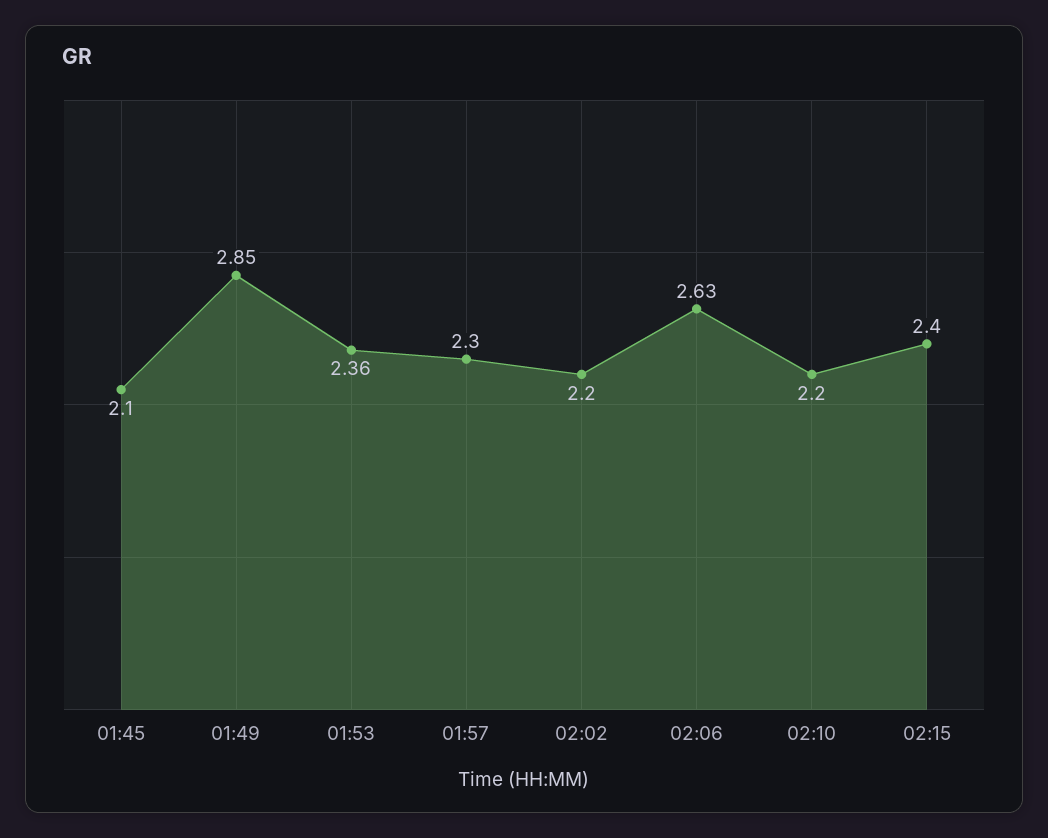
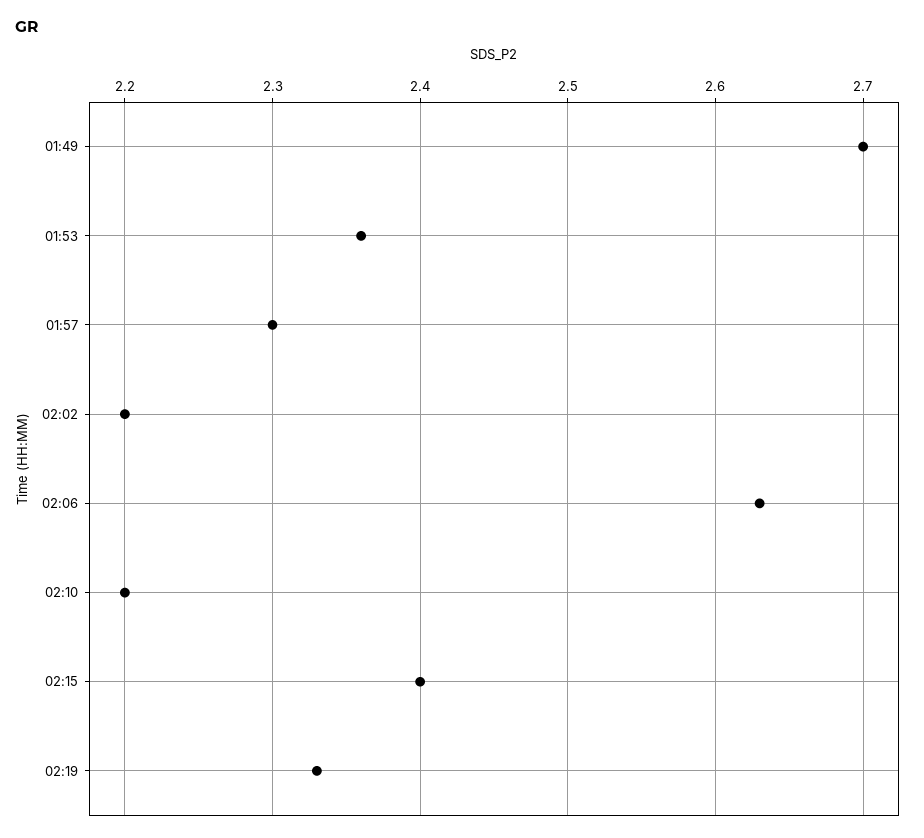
01:45: 2.1 -> none
01:49: 2.85 -> 2.7
02:19: none -> 2.33

